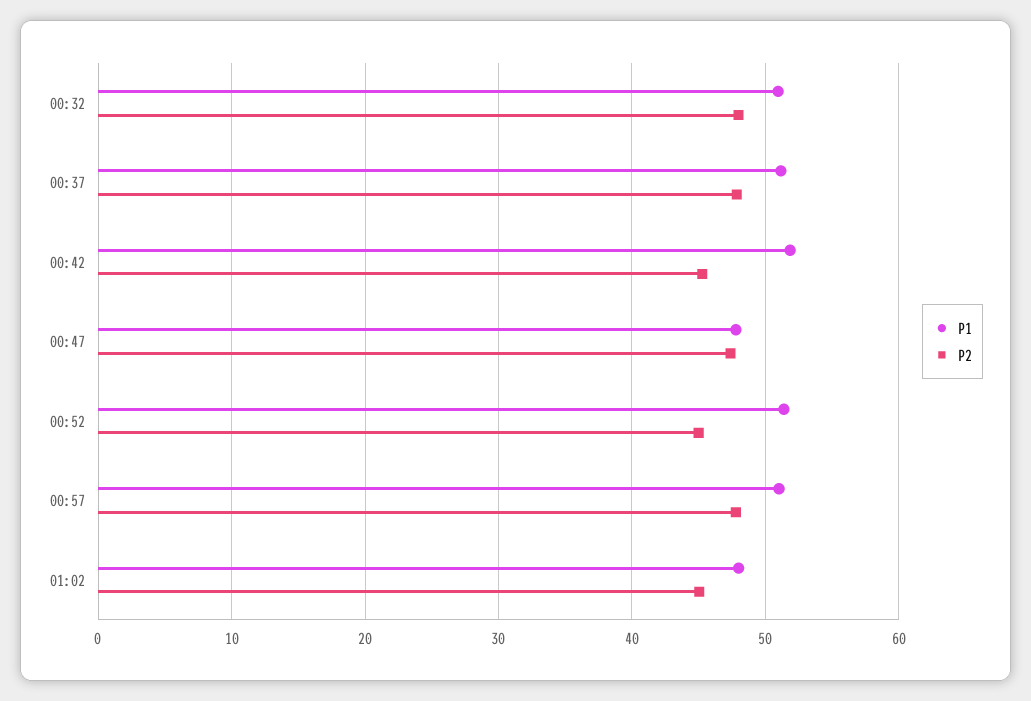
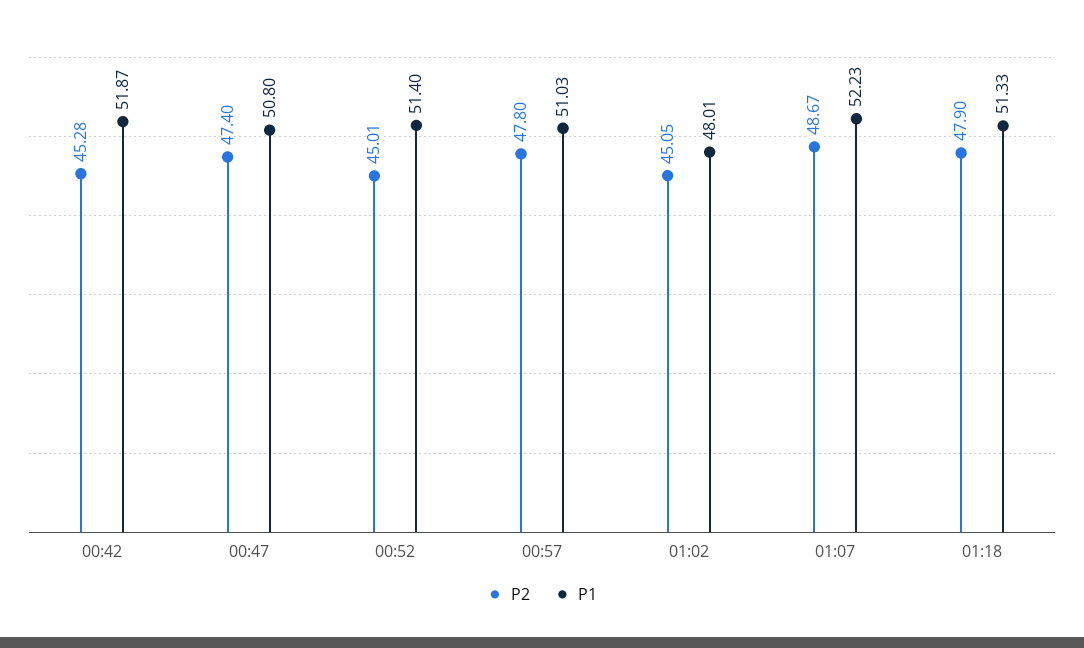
P1, 00:32: 51 -> none
P2, 00:32: 48 -> none
P1, 00:37: 51 -> none
P2, 00:37: 48 -> none
P1, 00:47: 48 -> 50.8
P2, 01:07: none -> 48.67
P1, 01:07: none -> 52.23
P2, 01:18: none -> 47.9
P1, 01:18: none -> 51.33

